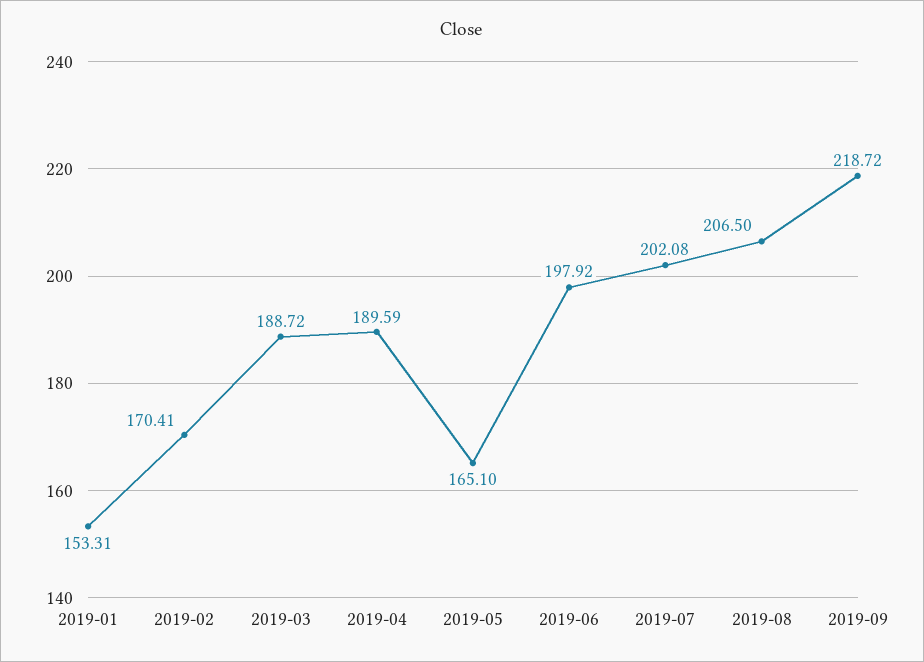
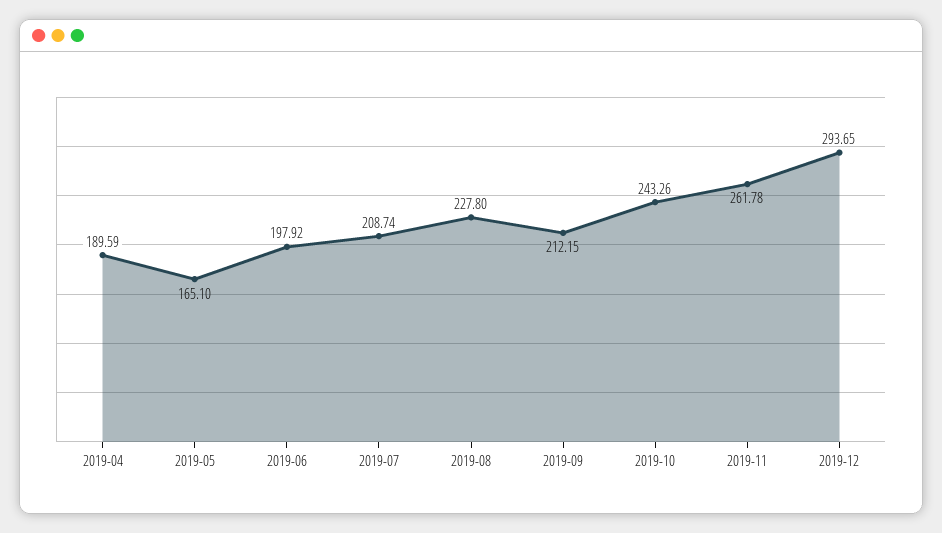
2019-01: 153.31 -> none
2019-02: 170.41 -> none
2019-03: 188.72 -> none
2019-07: 202.08 -> 208.74
2019-08: 206.5 -> 227.8
2019-09: 218.72 -> 212.15
2019-10: none -> 243.26
2019-11: none -> 261.78
2019-12: none -> 293.65

